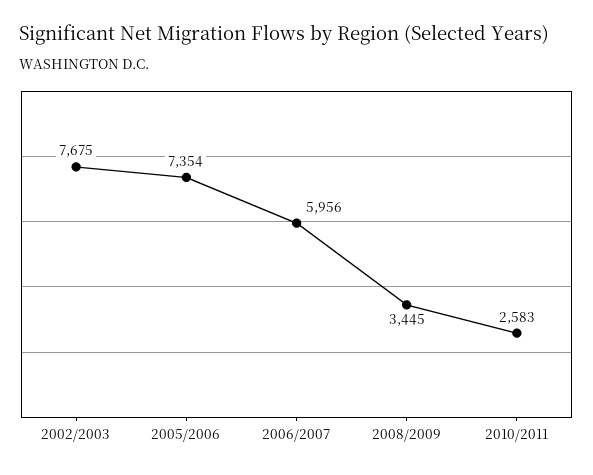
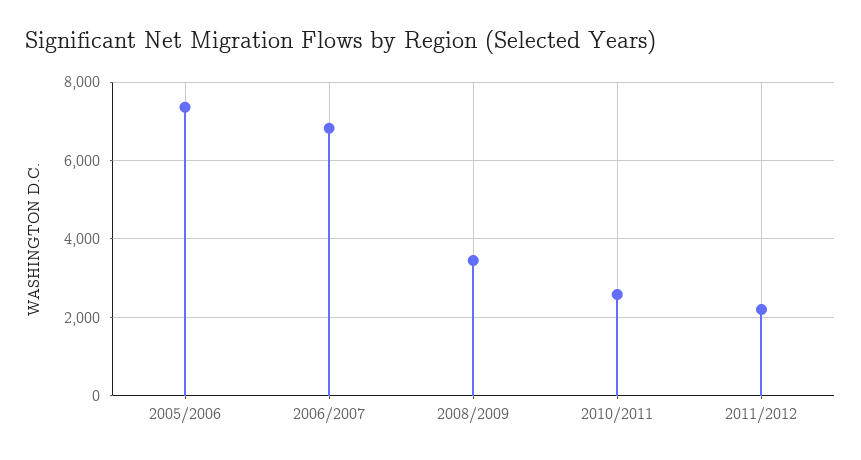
2002/2003: 7675 -> none
2006/2007: 5956 -> 6800
2011/2012: none -> 2200

